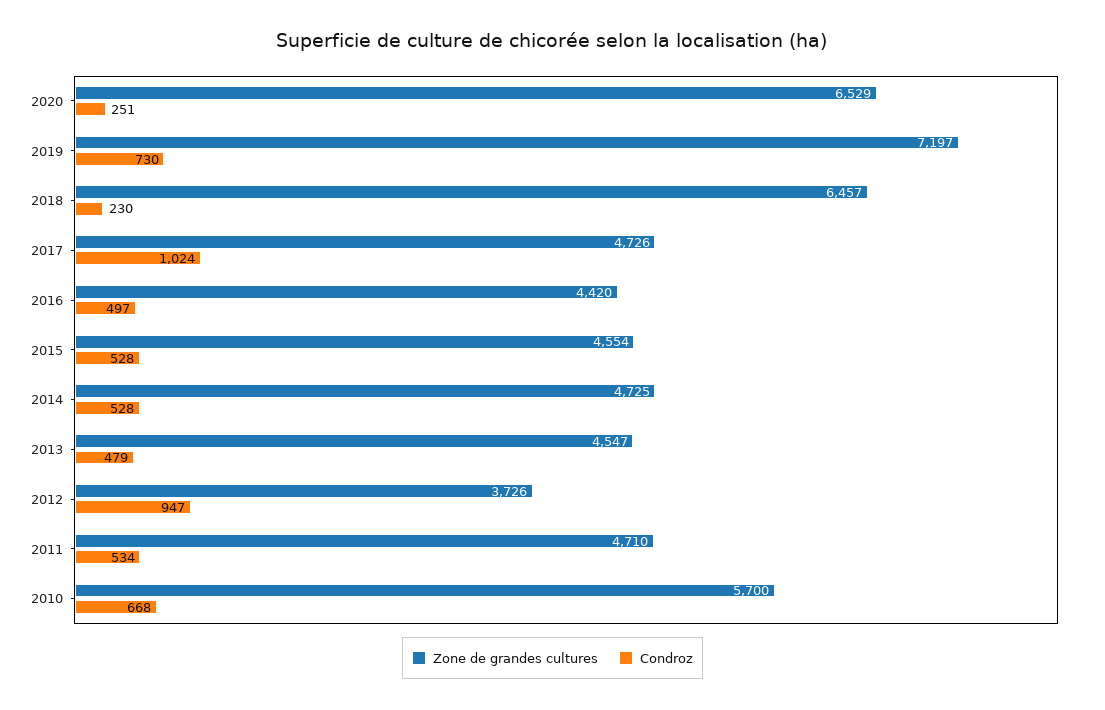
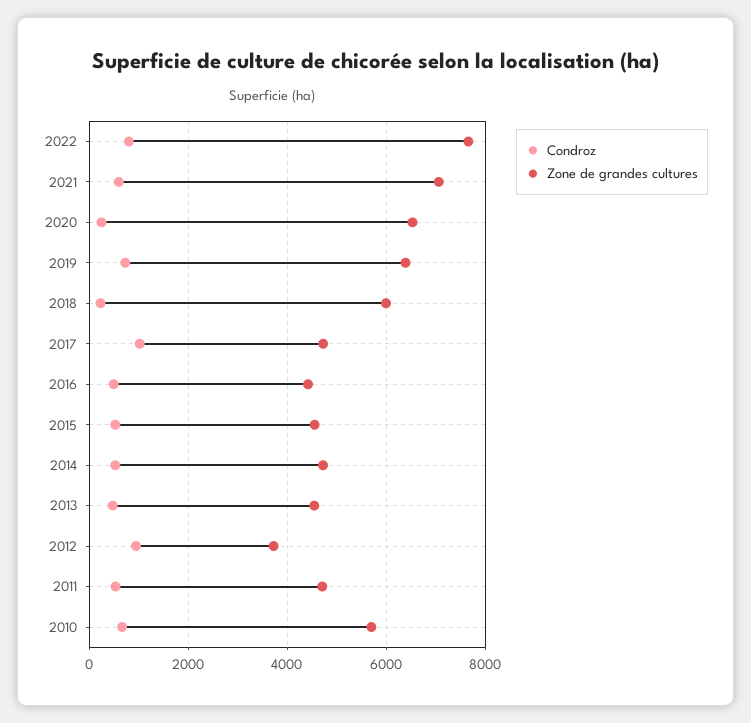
Zone de grandes cultures, 2019: 7197 -> 6400
Zone de grandes cultures, 2018: 6457 -> 6000
Condroz, 2022: none -> 800
Zone de grandes cultures, 2022: none -> 7600
Condroz, 2021: none -> 600
Zone de grandes cultures, 2021: none -> 7000

